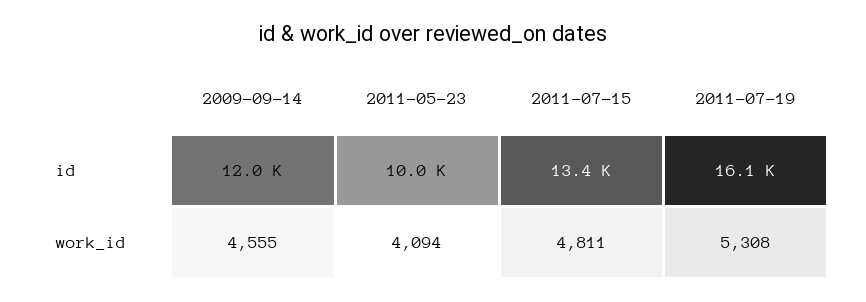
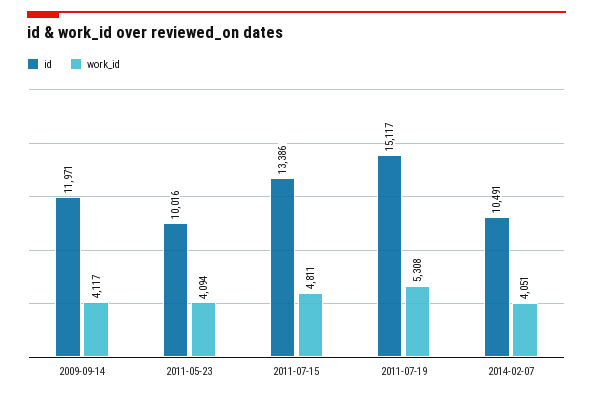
id, 2011-07-19: 16100 -> 15117
work_id, 2009-09-14: 4555 -> 4117
id, 2014-02-07: none -> 10491
work_id, 2014-02-07: none -> 4051

